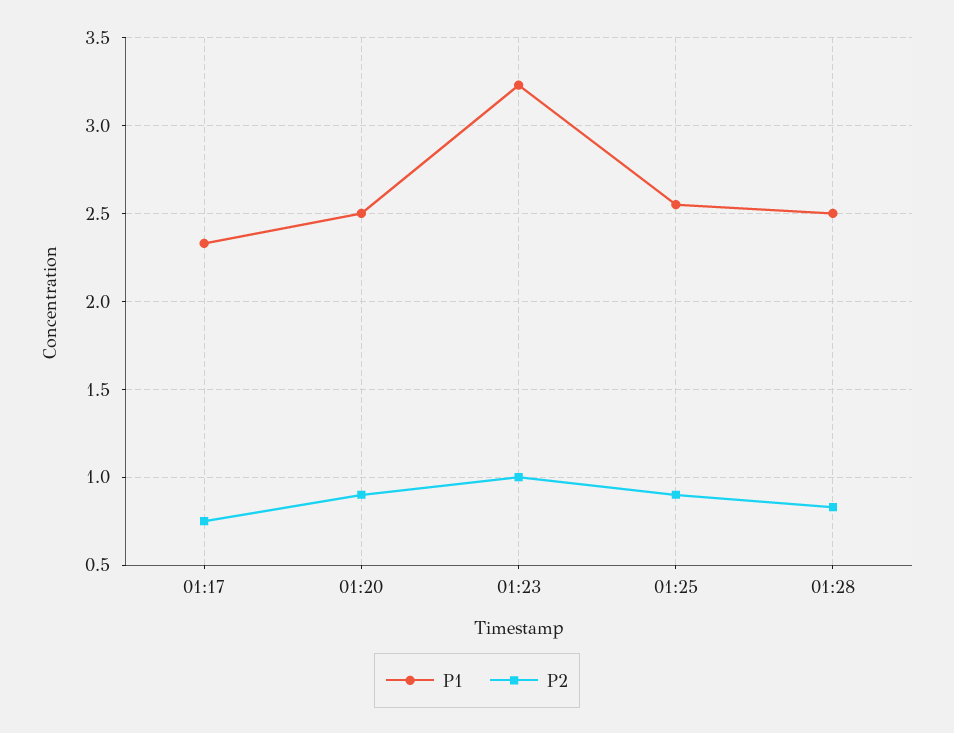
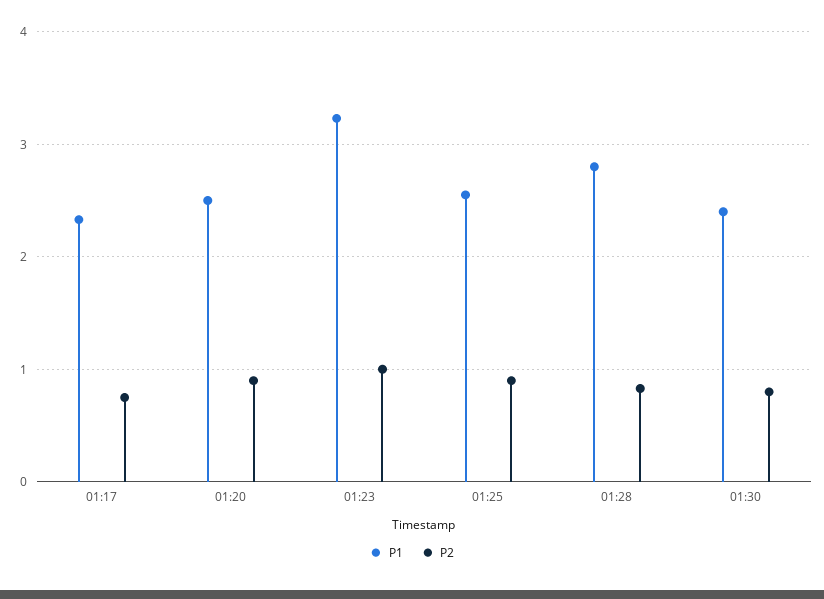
P1, 01:28: 2.5 -> 2.8
P1, 01:30: none -> 2.4
P2, 01:30: none -> 0.8

